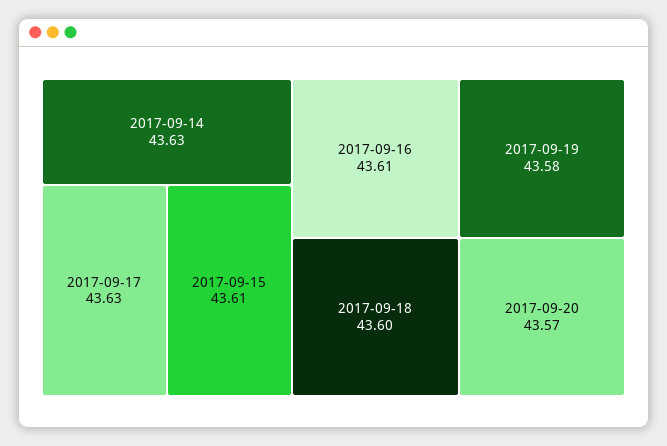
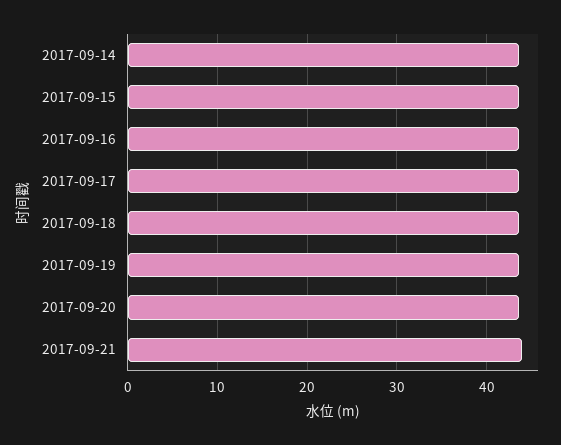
2017-09-21: none -> 44

